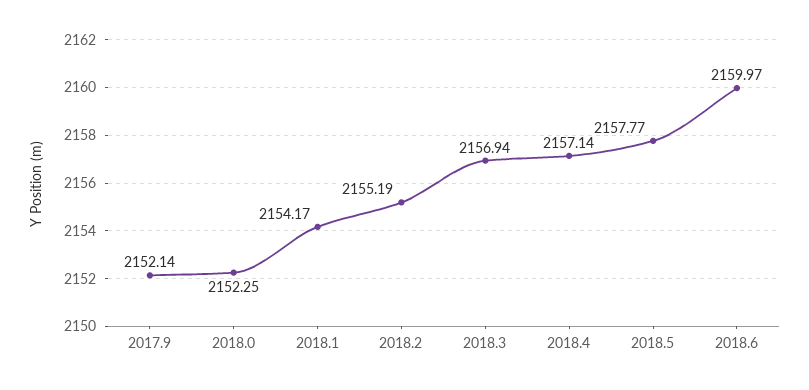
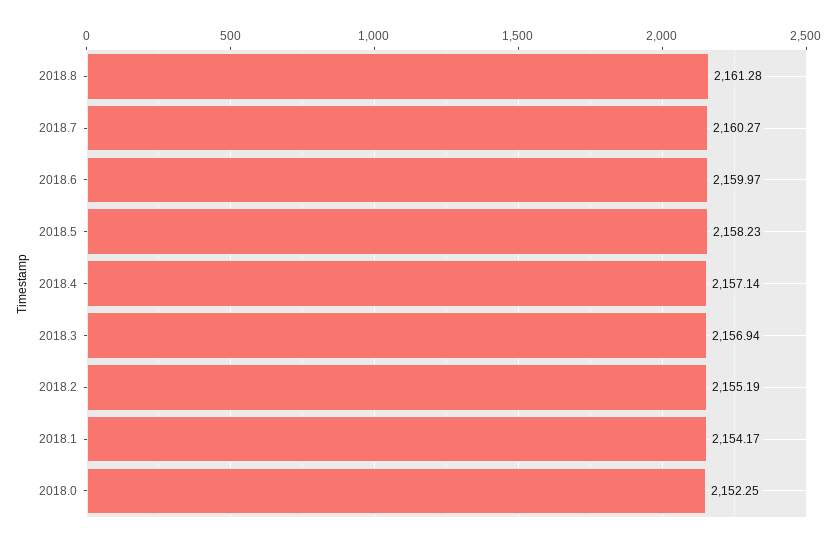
2017.9: 2152.14 -> none
2018.5: 2157.77 -> 2158.23
2018.8: none -> 2161.28
2018.7: none -> 2160.27

